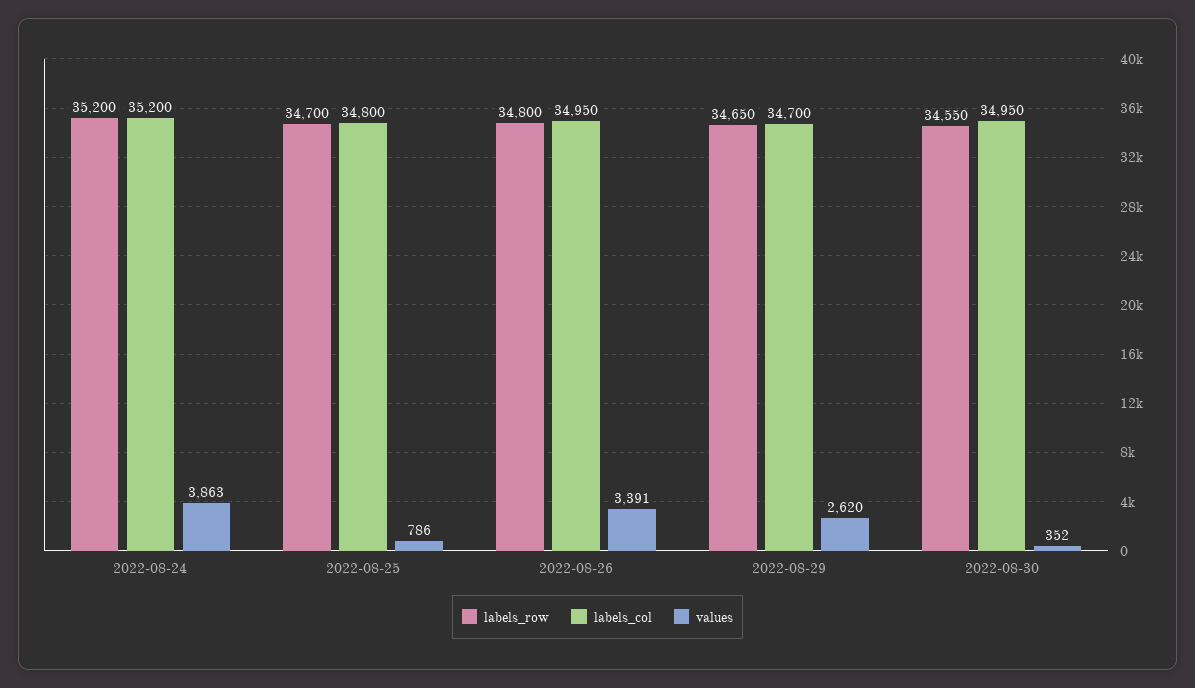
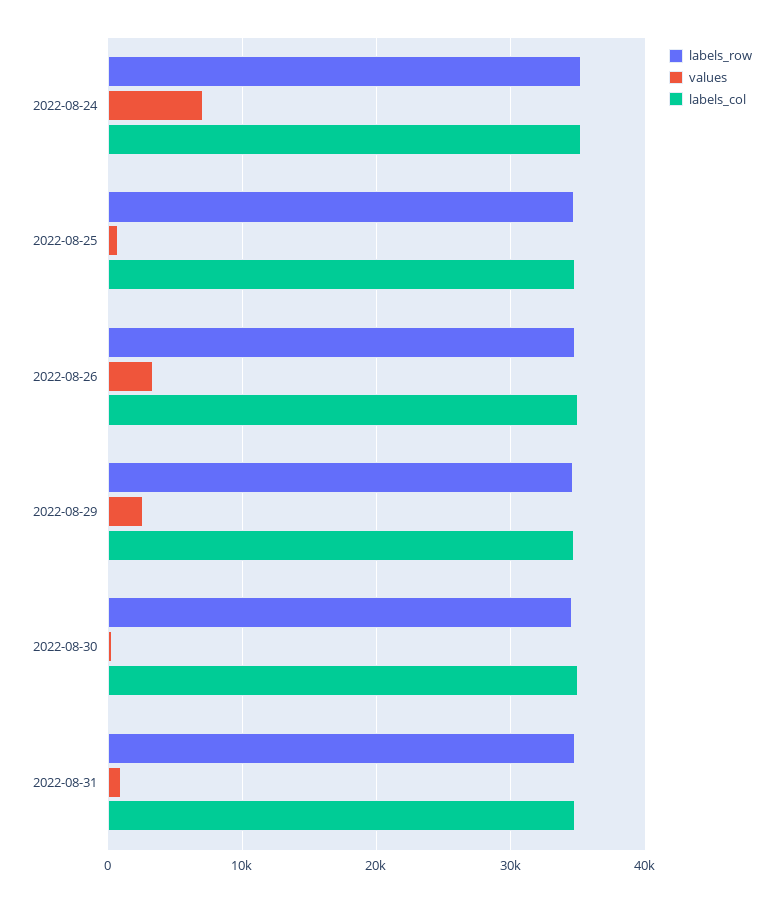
values, 2022-08-24: 3863 -> 7000
labels_row, 2022-08-31: none -> 35000
values, 2022-08-31: none -> 1000
labels_col, 2022-08-31: none -> 35000

